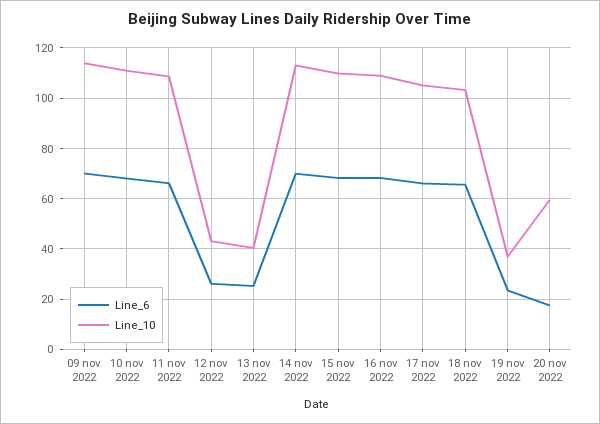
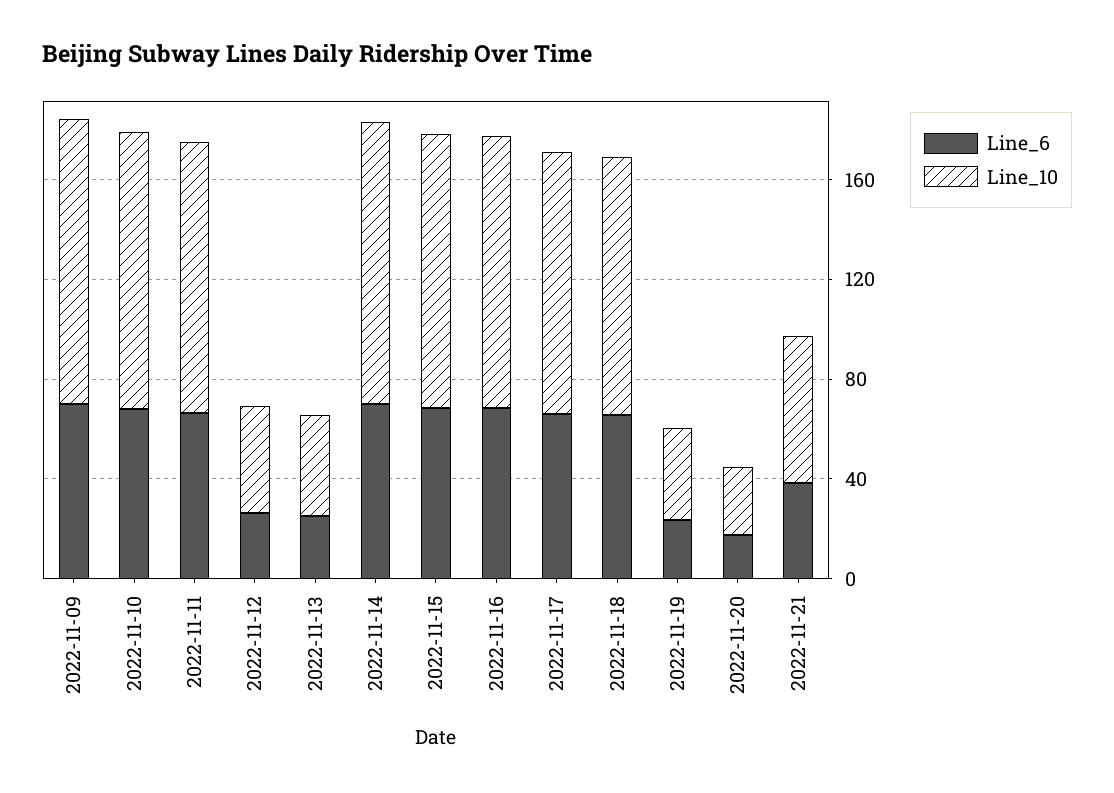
Line_10, 20 nov 2022: 60 -> 30
Line_6, 2022-11-21: none -> 40
Line_10, 2022-11-21: none -> 60

